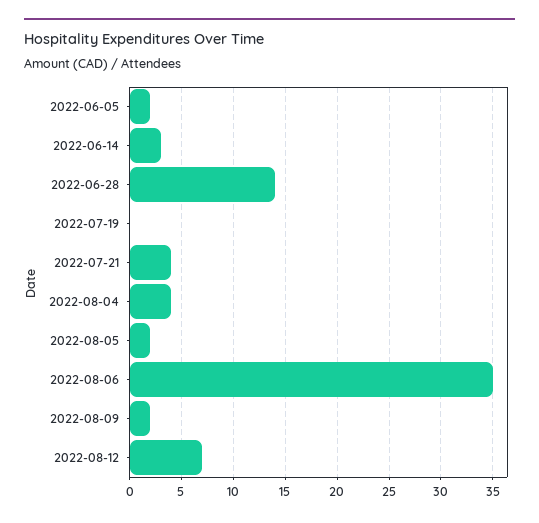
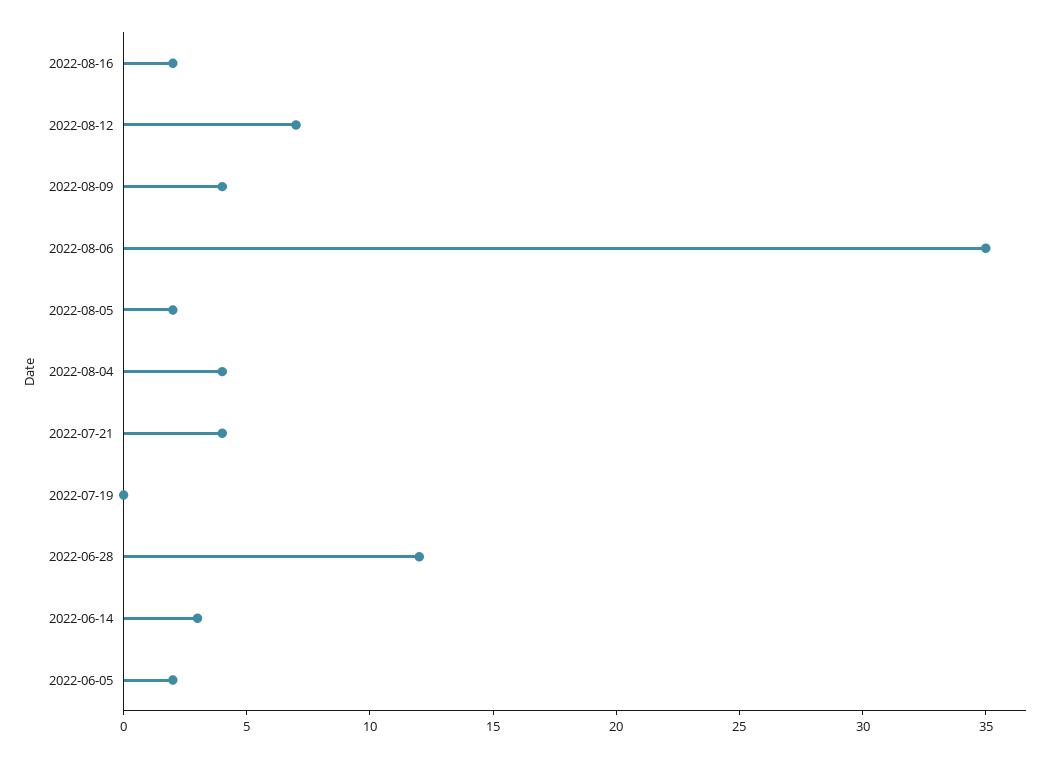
2022-06-28: 14 -> 12
2022-08-09: 2 -> 4
2022-08-16: none -> 2

